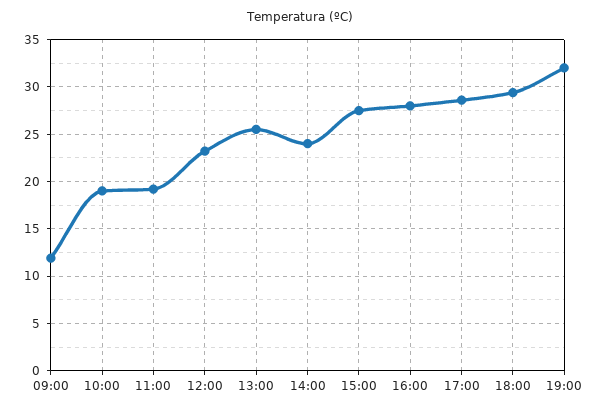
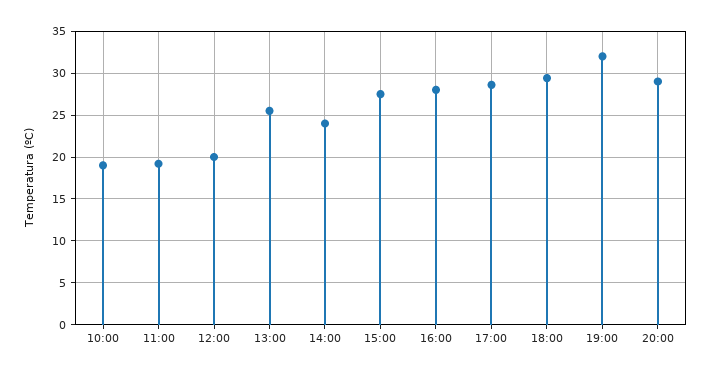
09:00: 12 -> none
12:00: 23 -> 20
20:00: none -> 29

